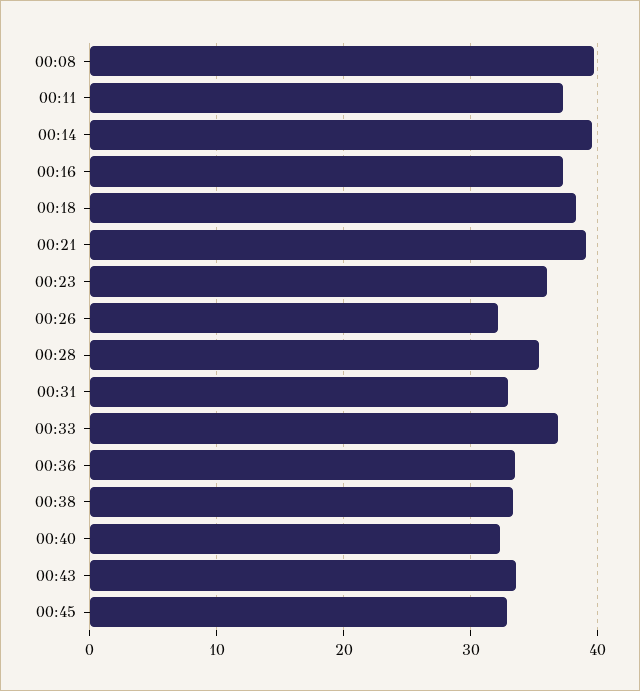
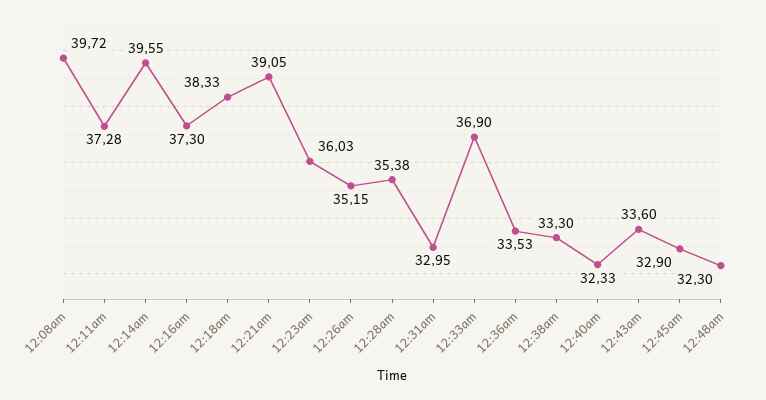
00:26: 32 -> 35.15
12:48am: none -> 32.3

